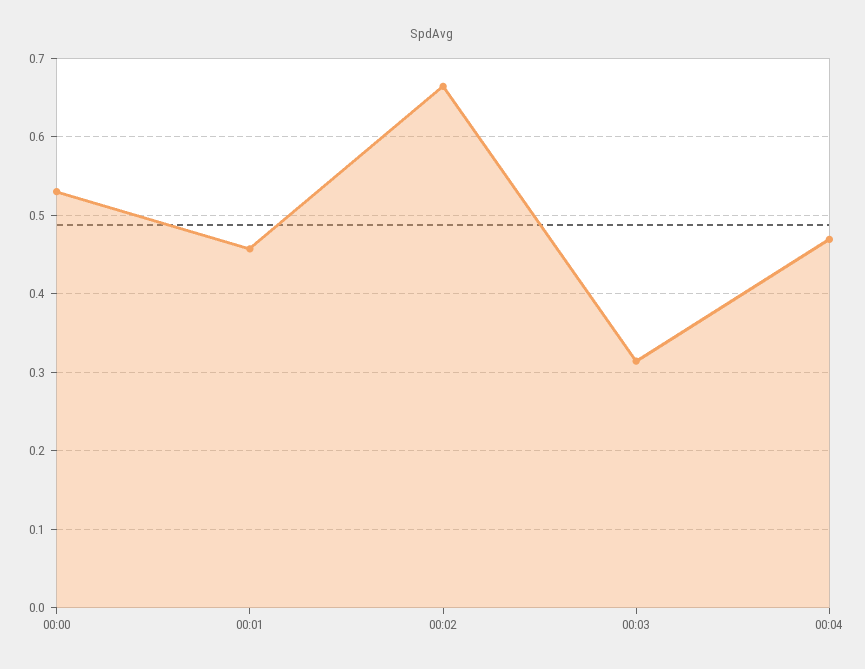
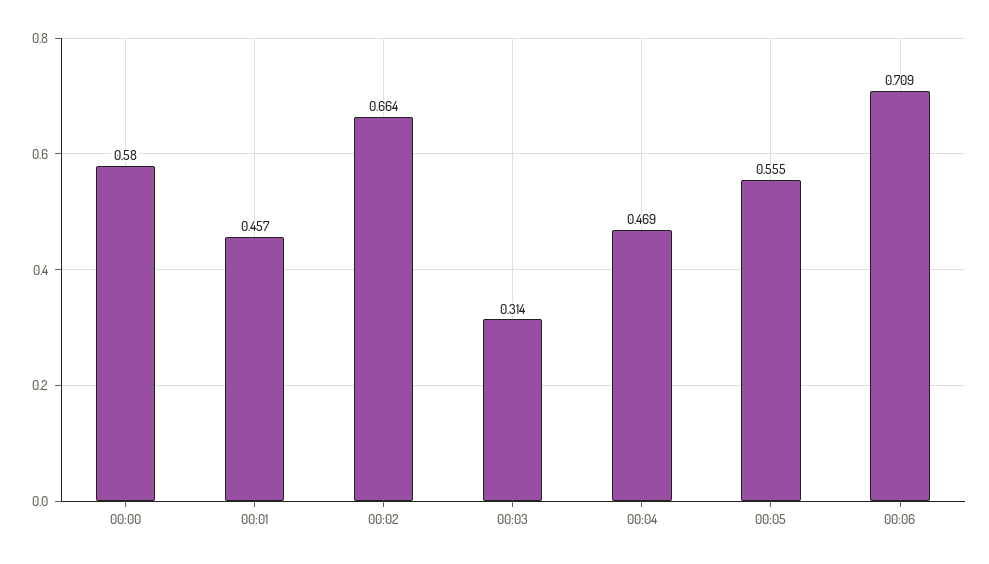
00:00: 0.53 -> 0.58
00:05: none -> 0.555
00:06: none -> 0.709

